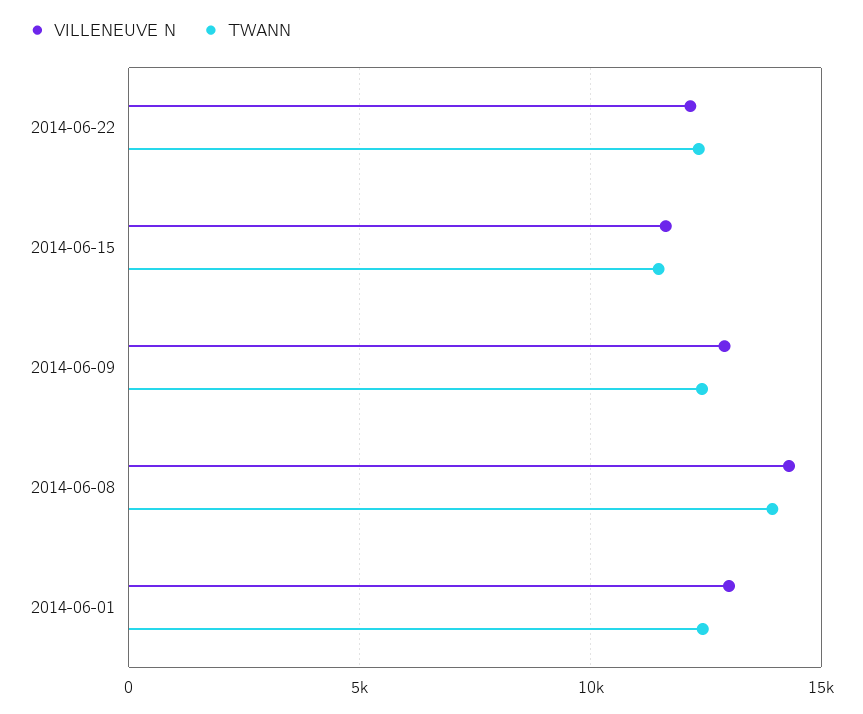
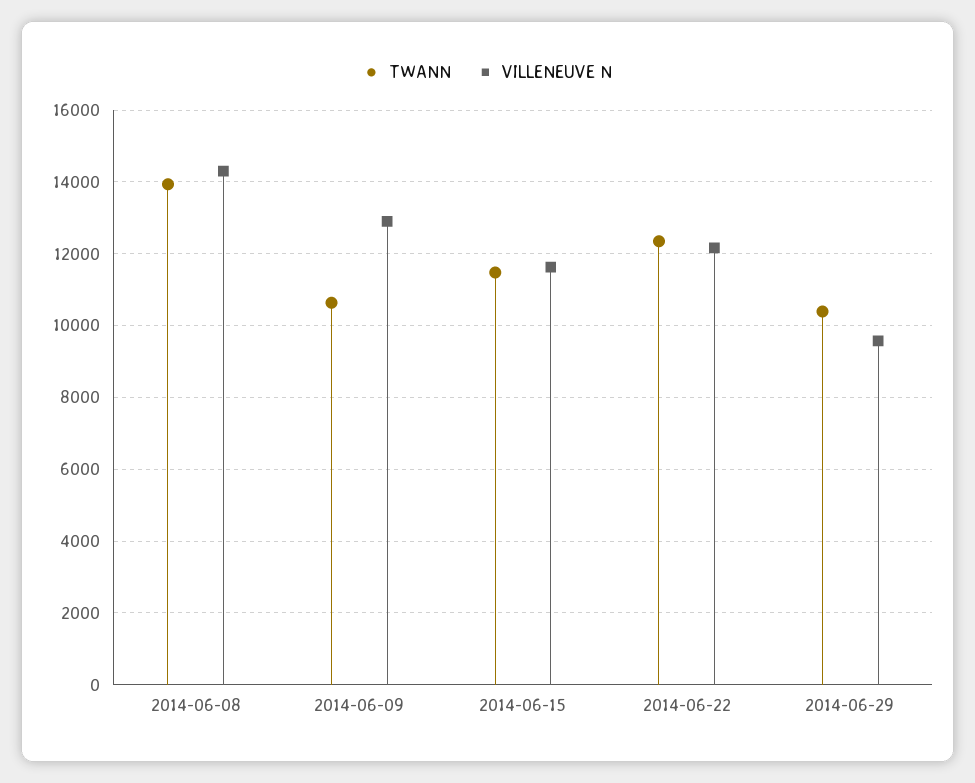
TWANN, 2014-06-09: 12500 -> 10600
VILLENEUVE N, 2014-06-01: 13000 -> none
TWANN, 2014-06-01: 12500 -> none
TWANN, 2014-06-29: none -> 10400
VILLENEUVE N, 2014-06-29: none -> 9600

